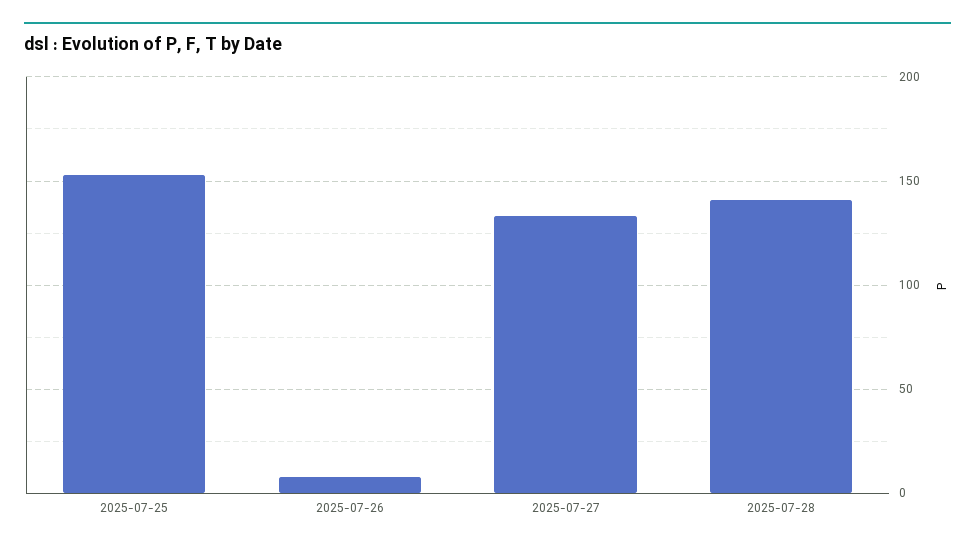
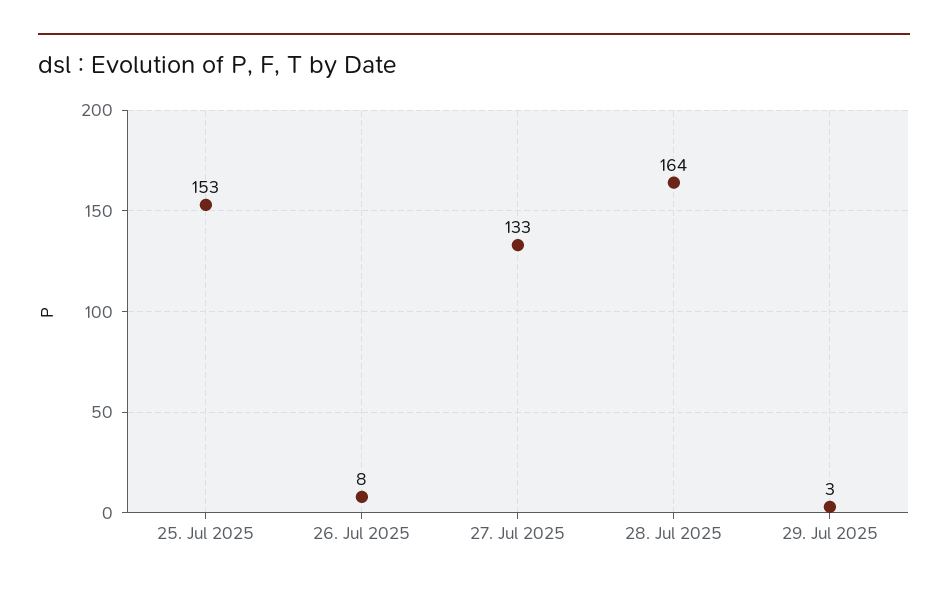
2025-07-28: 140 -> 164
29. Jul 2025: none -> 3

